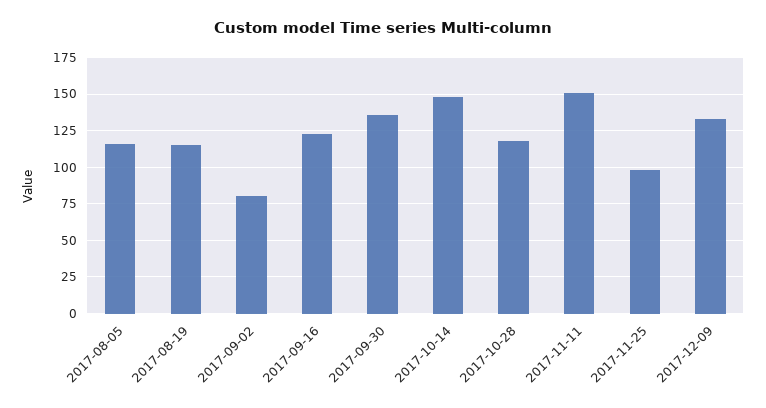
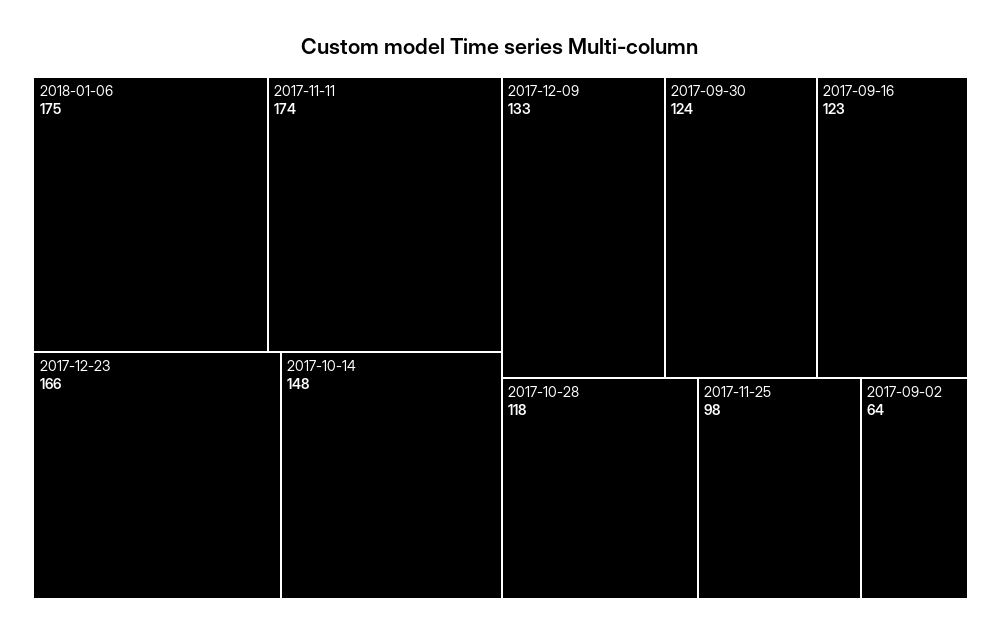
2017-08-05: 115 -> none
2017-08-19: 115 -> none
2017-09-02: 80 -> 64
2017-09-30: 135 -> 124
2017-11-11: 150 -> 174
2018-01-06: none -> 175
2017-12-23: none -> 166

